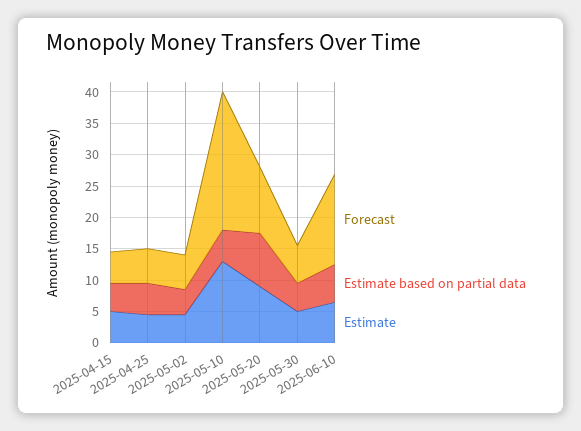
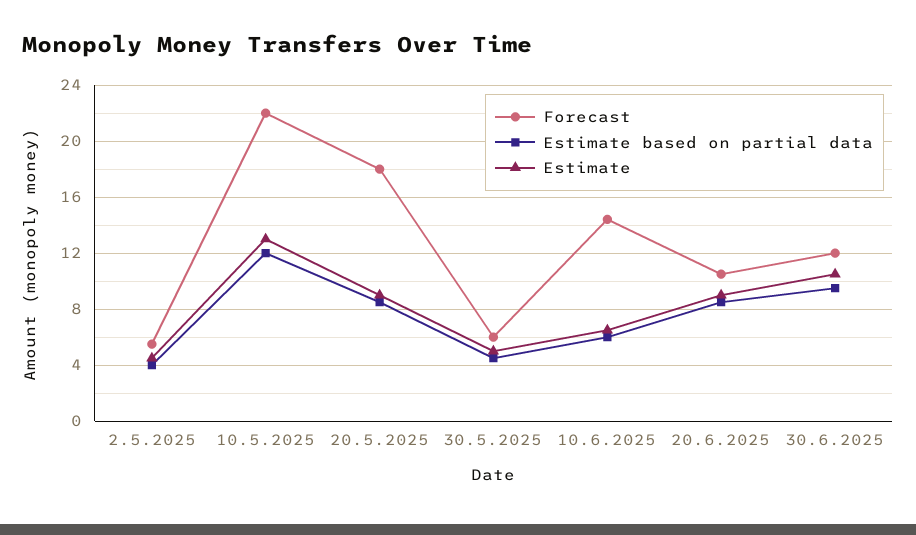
Forecast, 2025-04-15: 5 -> none
Estimate based on partial data, 2025-04-15: 5 -> none
Estimate, 2025-04-15: 5 -> none
Forecast, 2025-04-25: 5 -> none
Estimate based on partial data, 2025-04-25: 5 -> none
Estimate, 2025-04-25: 5 -> none
Estimate based on partial data, 2025-05-10: 5 -> 12
Forecast, 2025-05-20: 10 -> 18
Forecast, 20.6.2025: none -> 10.5
Estimate based on partial data, 20.6.2025: none -> 8.5
Estimate, 20.6.2025: none -> 9
Forecast, 30.6.2025: none -> 12
Estimate based on partial data, 30.6.2025: none -> 9.5
Estimate, 30.6.2025: none -> 10.5

